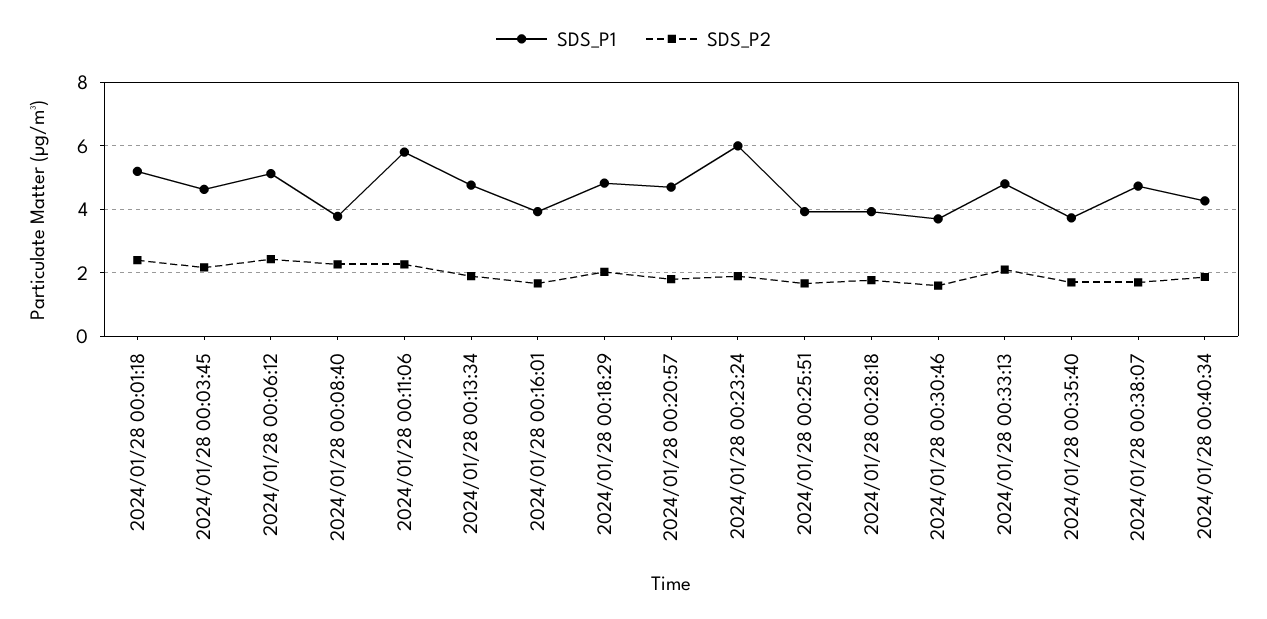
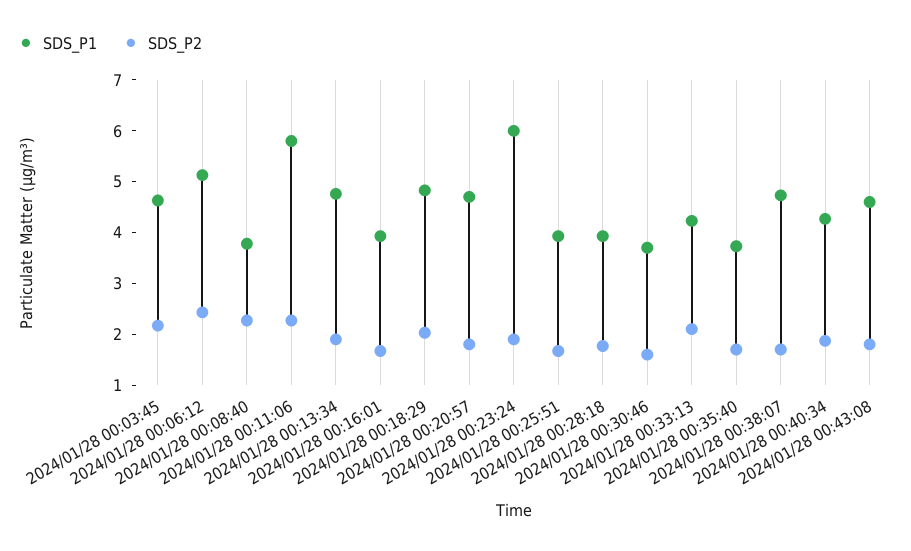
SDS_P1, 2024/01/28 00:01:18: 5.2 -> none
SDS_P2, 2024/01/28 00:01:18: 2.4 -> none
SDS_P1, 2024/01/28 00:33:13: 4.8 -> 4.2
SDS_P1, 2024/01/28 00:43:08: none -> 4.6
SDS_P2, 2024/01/28 00:43:08: none -> 1.8

